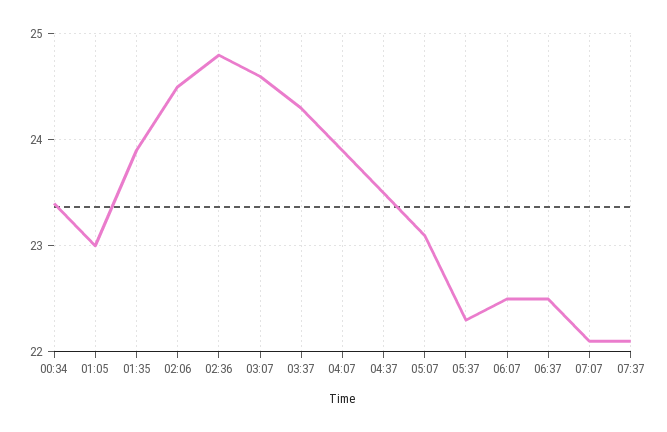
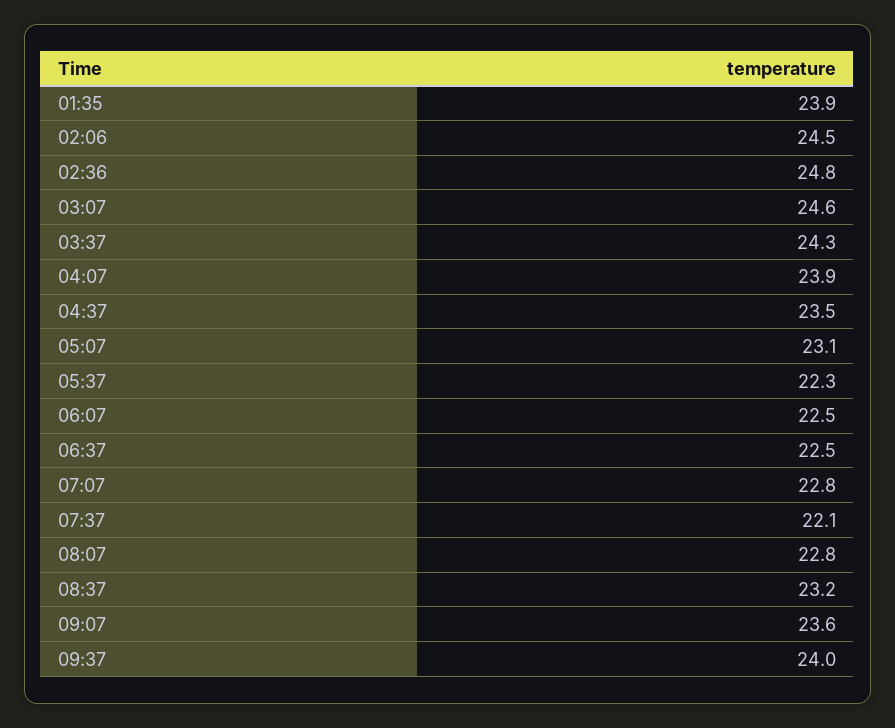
00:34: 23.4 -> none
01:05: 23 -> none
07:07: 22.1 -> 22.8
08:07: none -> 22.8
08:37: none -> 23.2
09:07: none -> 23.6
09:37: none -> 24

